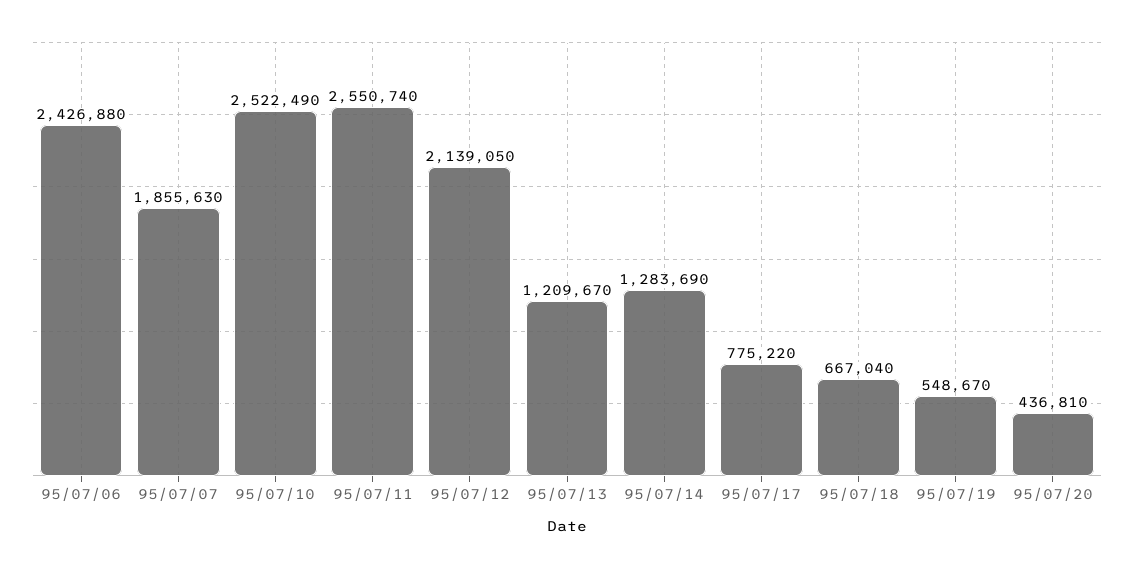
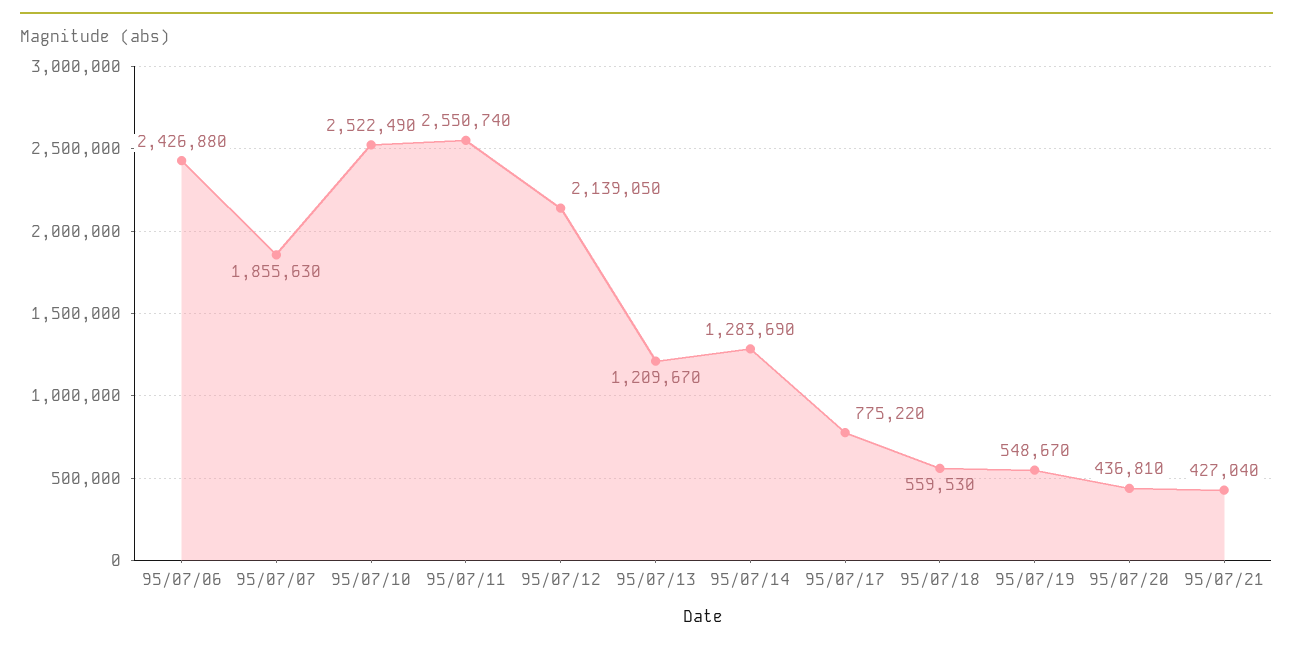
95/07/18: 667040 -> 559530
95/07/21: none -> 427040

